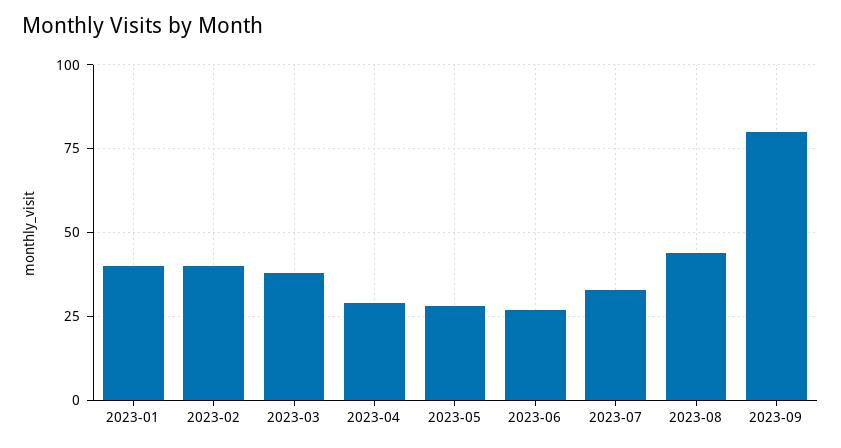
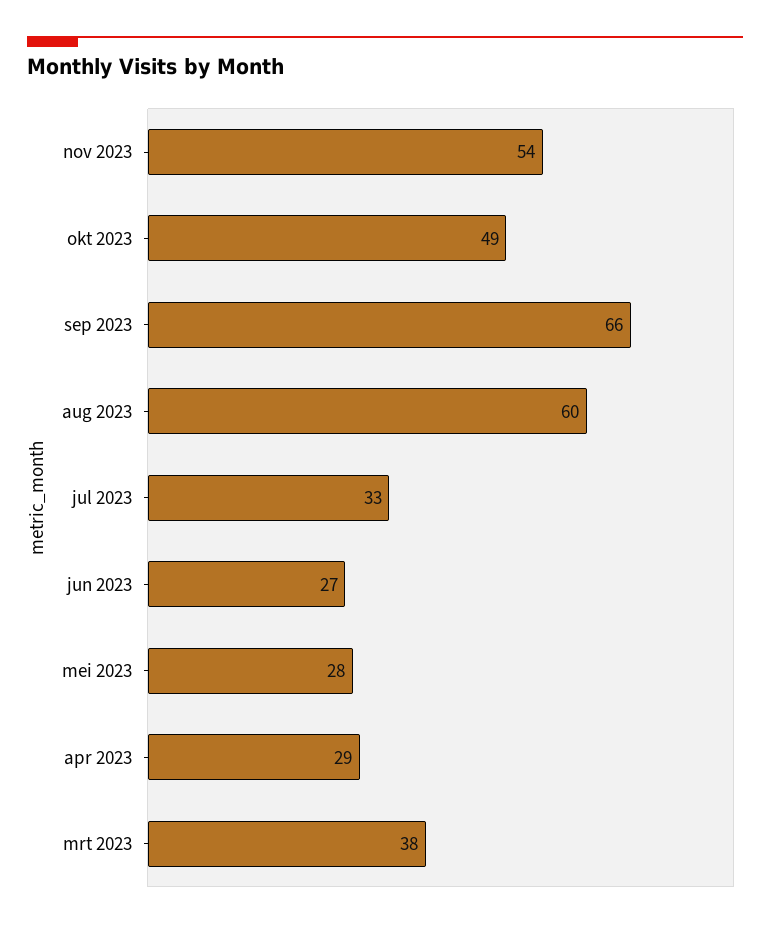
2023-01: 40 -> none
2023-02: 40 -> none
2023-08: 45 -> 60
2023-09: 80 -> 66
nov 2023: none -> 54
okt 2023: none -> 49

